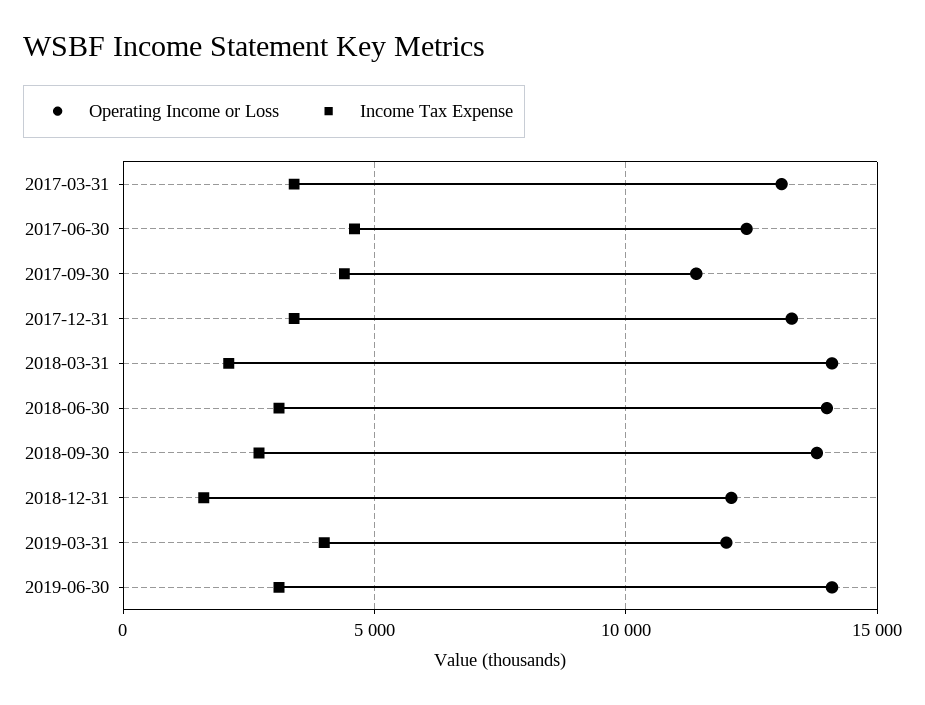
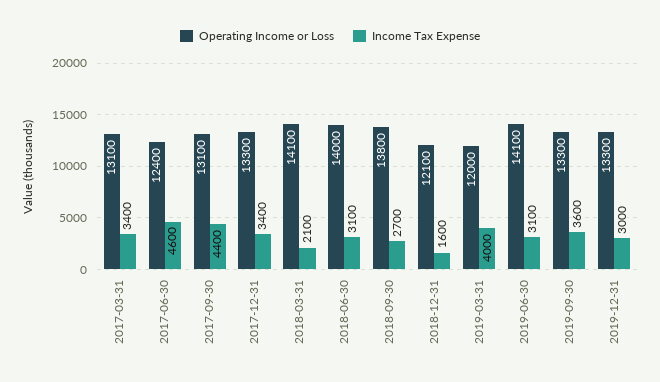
Operating Income or Loss, 2017-09-30: 11500 -> 13100
Operating Income or Loss, 2019-09-30: none -> 13300
Income Tax Expense, 2019-09-30: none -> 3600
Operating Income or Loss, 2019-12-31: none -> 13300
Income Tax Expense, 2019-12-31: none -> 3000

